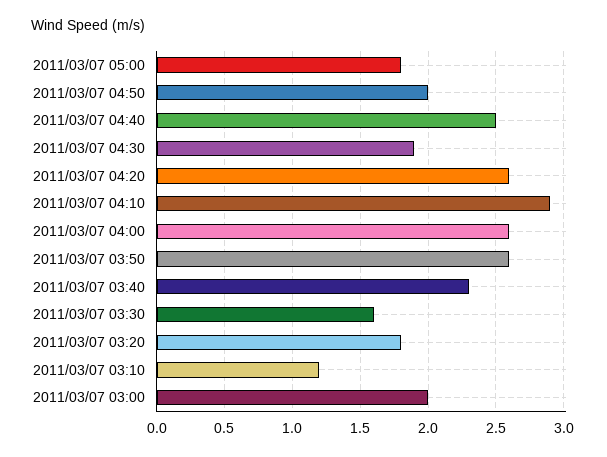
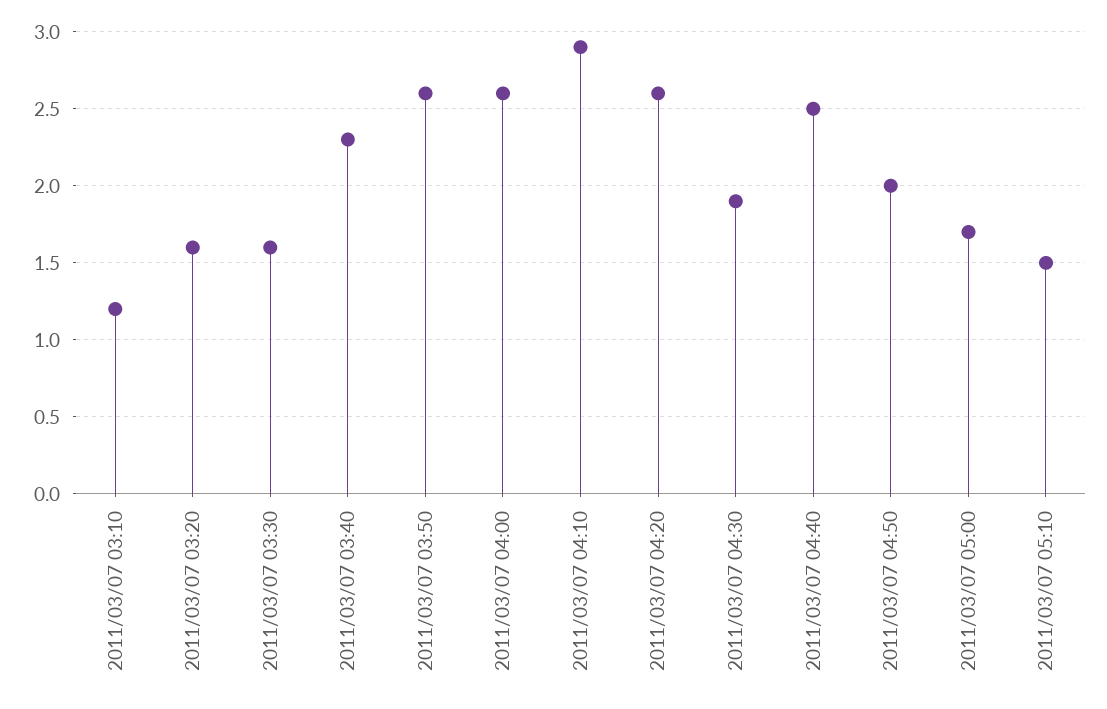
2011/03/07 05:00: 1.8 -> 1.7
2011/03/07 03:20: 1.8 -> 1.6
2011/03/07 03:00: 2 -> none
2011/03/07 05:10: none -> 1.5

